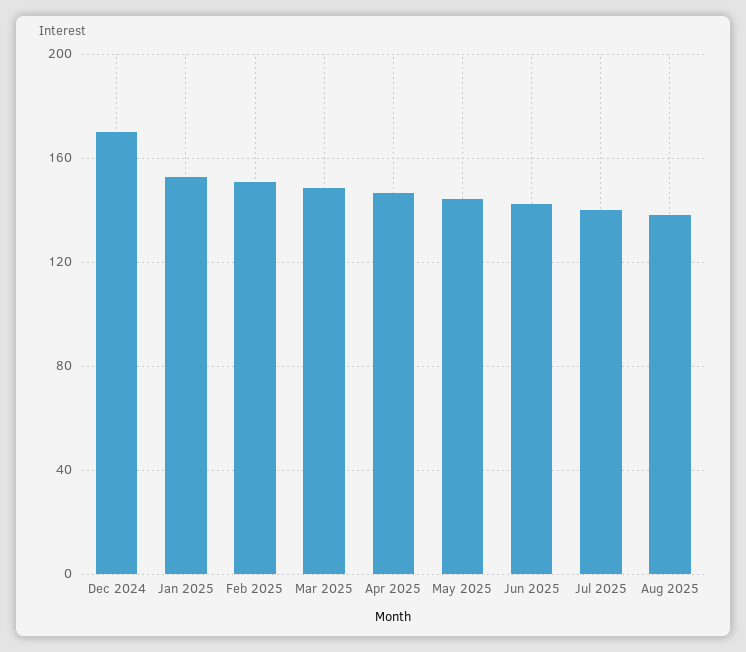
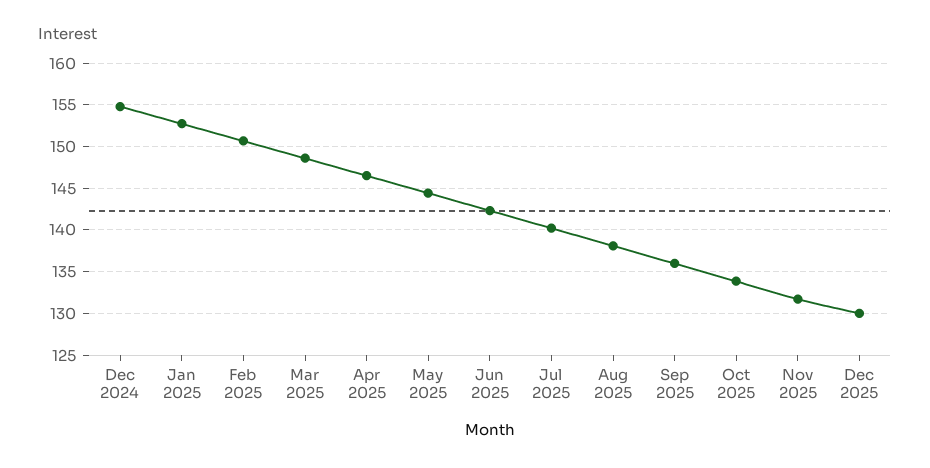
Dec 2024: 170 -> 155
Sep 2025: none -> 136
Oct 2025: none -> 134
Nov 2025: none -> 132
Dec 2025: none -> 130

